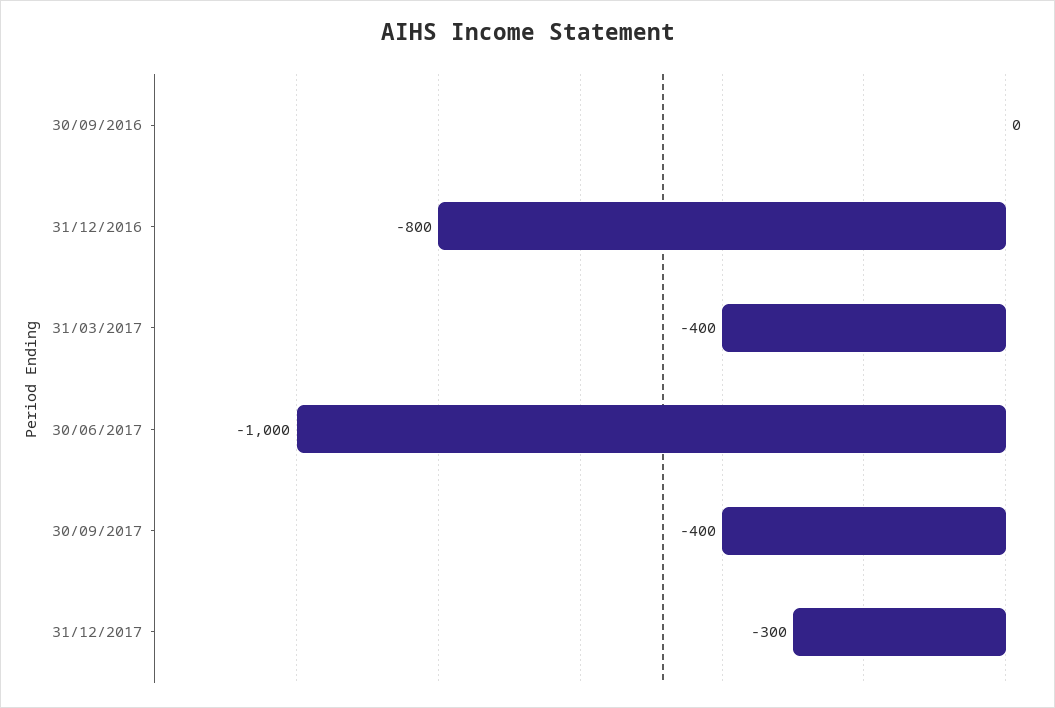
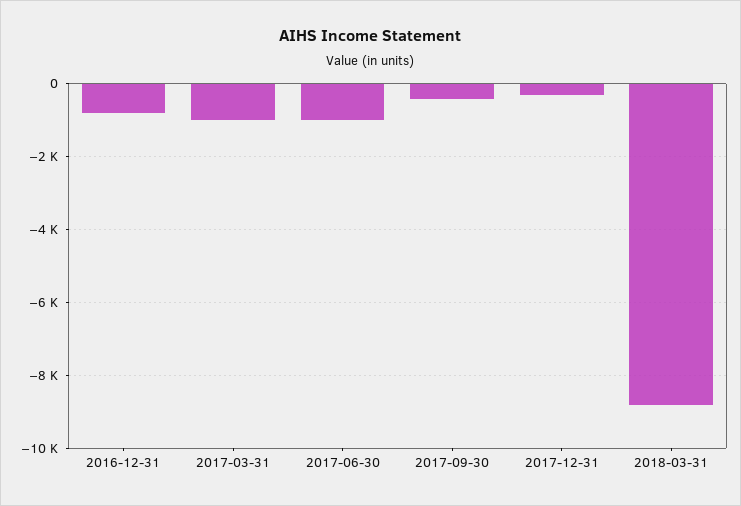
30/09/2016: 0 -> none
31/03/2017: -400 -> -1000
2018-03-31: none -> -8800

